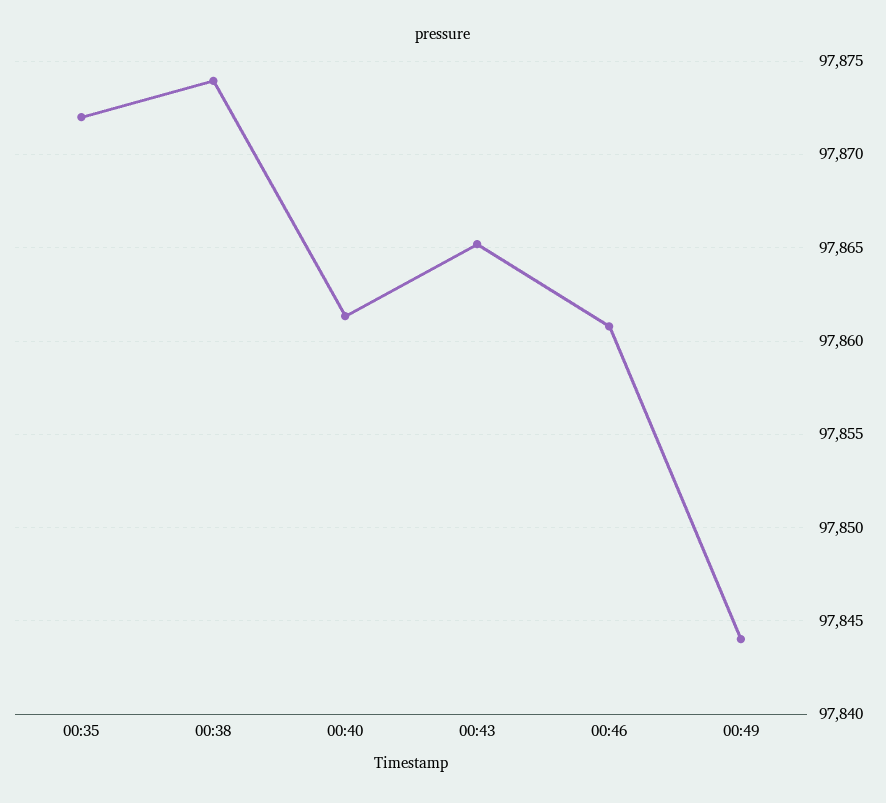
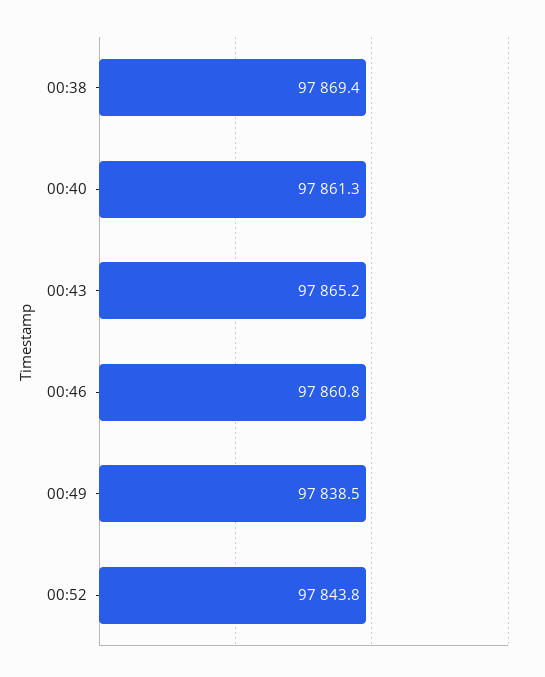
00:35: 97872 -> none
00:38: 97874 -> 97869.4
00:49: 97844 -> 97838.5
00:52: none -> 97843.8

